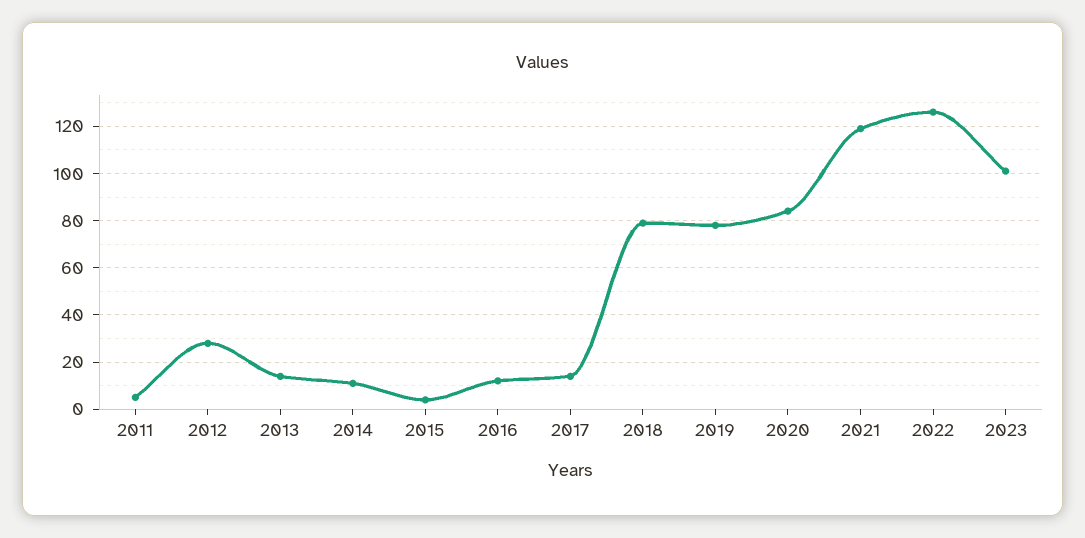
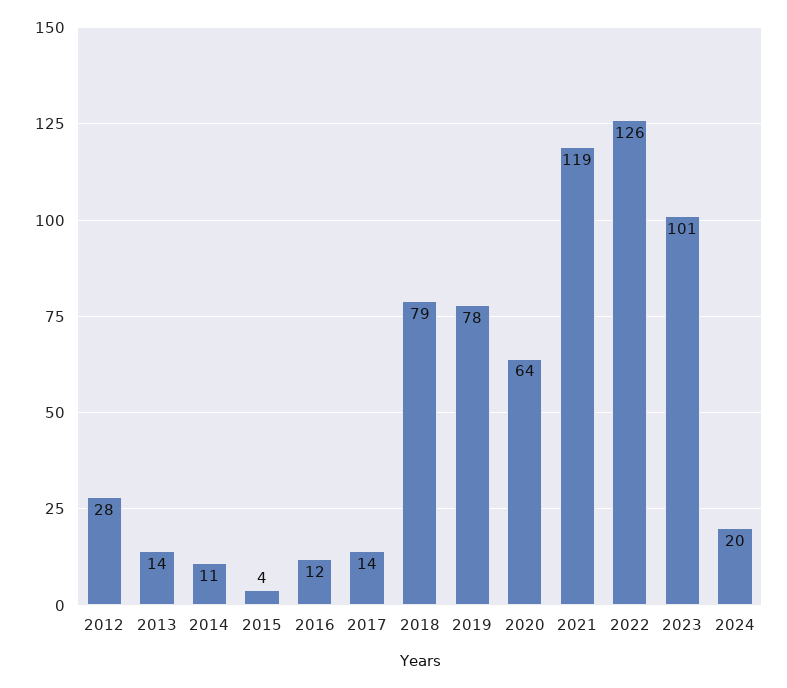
2011: 5 -> none
2020: 85 -> 64
2024: none -> 20

